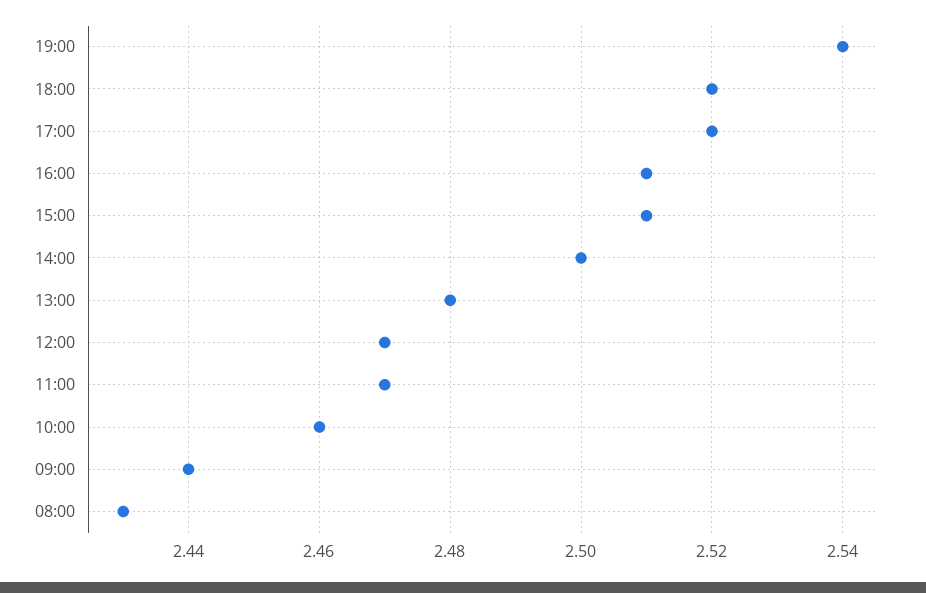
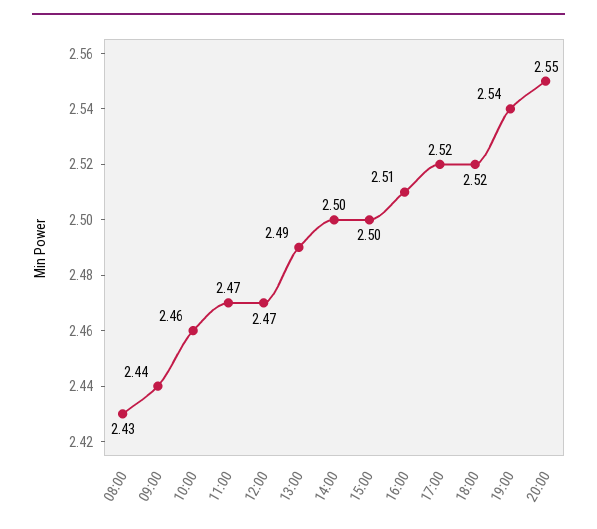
15:00: 2.51 -> 2.5
13:00: 2.48 -> 2.49
20:00: none -> 2.55

